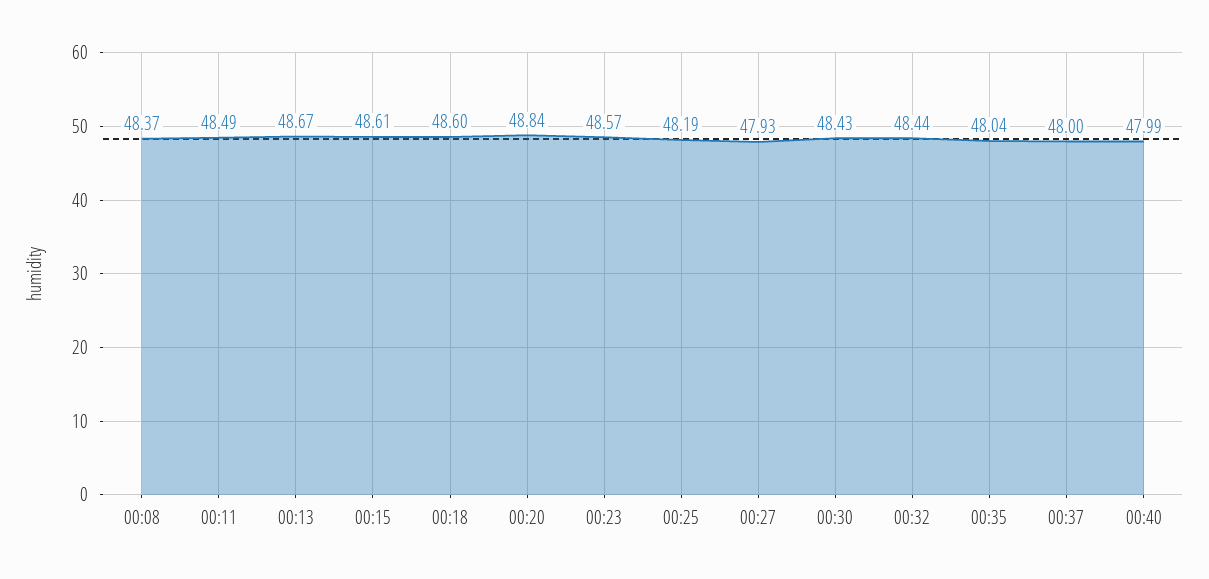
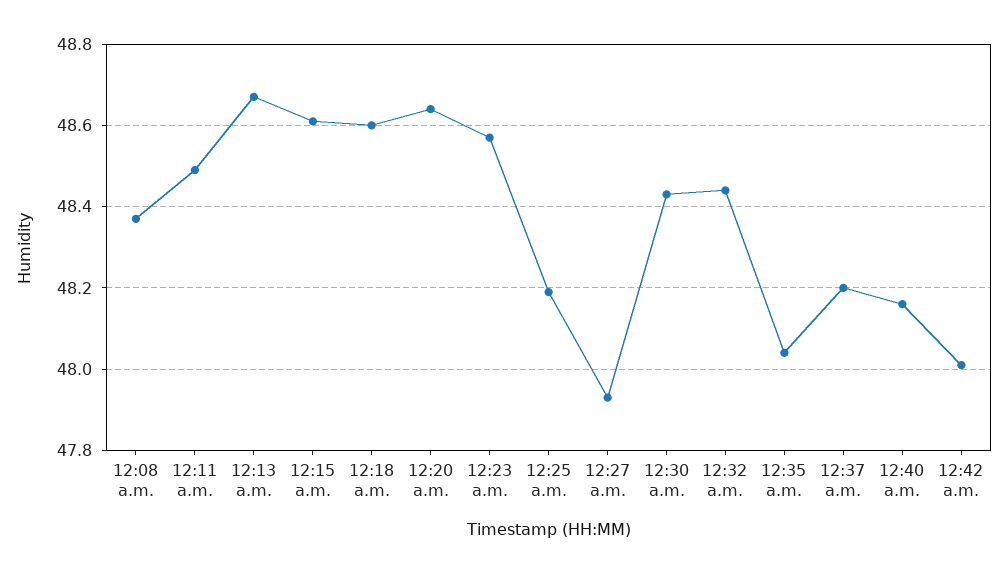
00:20: 48.84 -> 48.65
00:37: 48 -> 48.2
00:40: 47.99 -> 48.15
12:42 a.m.: none -> 48

